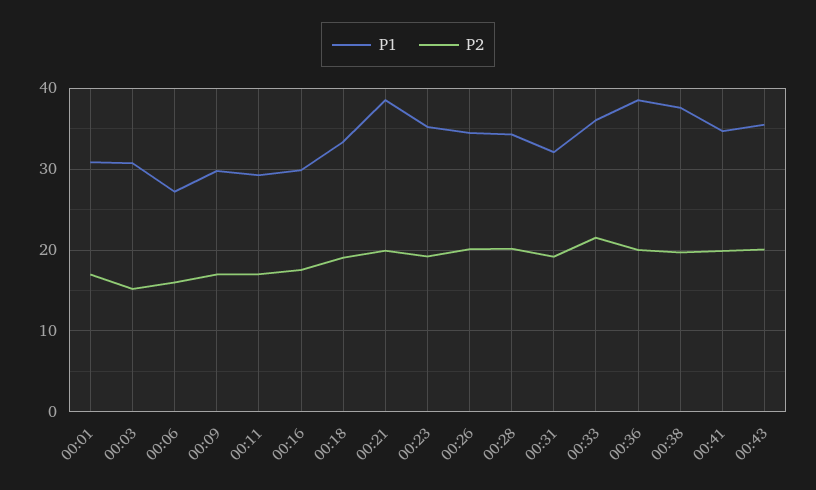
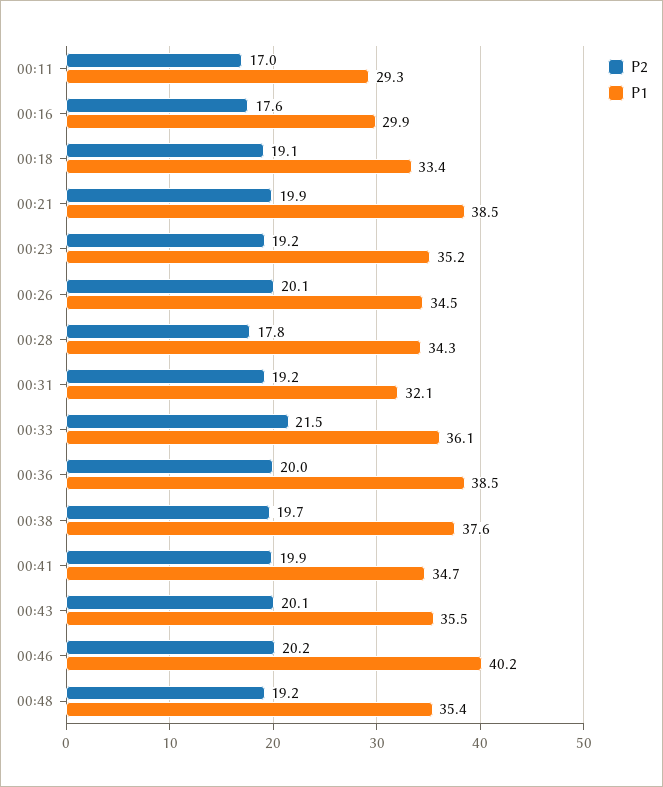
P1, 00:01: 31 -> none
P2, 00:01: 17 -> none
P1, 00:03: 31 -> none
P2, 00:03: 15 -> none
P1, 00:06: 27 -> none
P2, 00:06: 16 -> none
P1, 00:09: 30 -> none
P2, 00:09: 17 -> none
P2, 00:28: 20 -> 17.8
P2, 00:46: none -> 20.2
P1, 00:46: none -> 40.2
P2, 00:48: none -> 19.2
P1, 00:48: none -> 35.4

